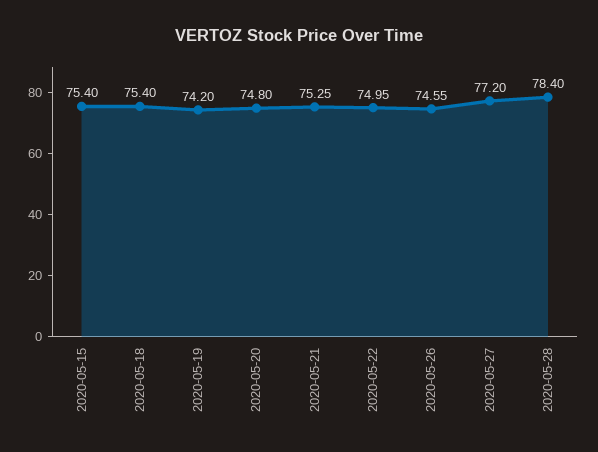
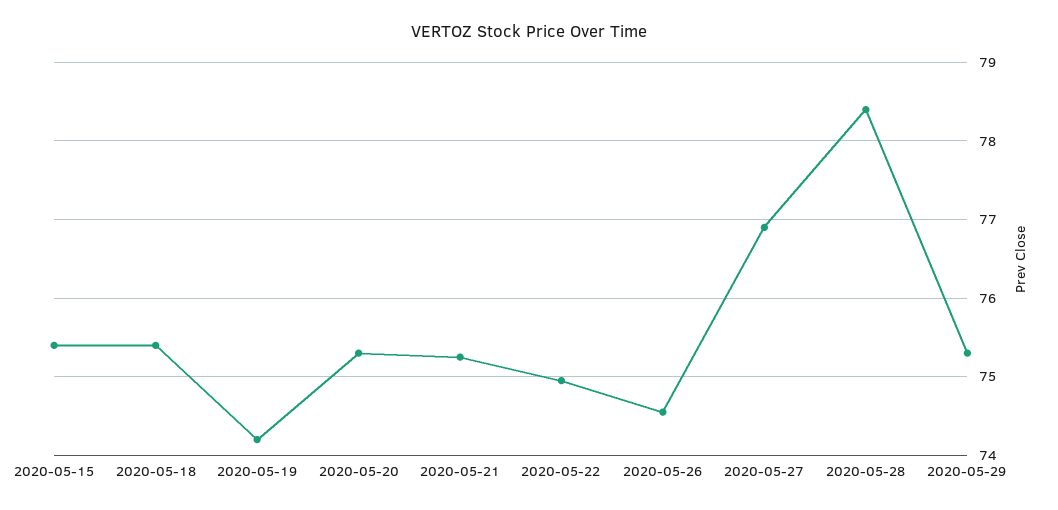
2020-05-20: 74.8 -> 75.3
2020-05-27: 77.2 -> 76.9
2020-05-29: none -> 75.3

